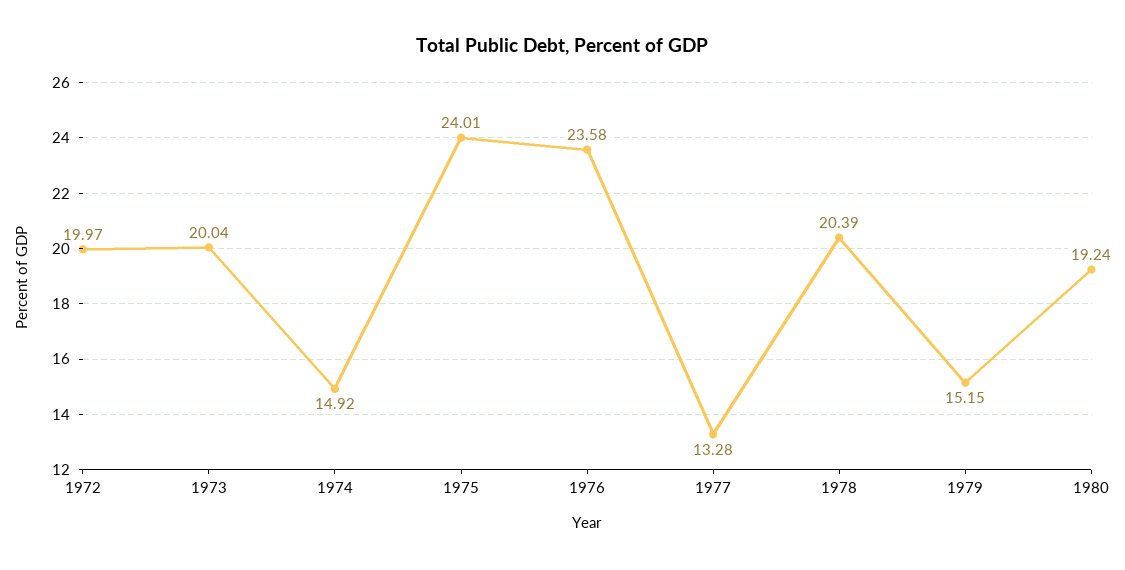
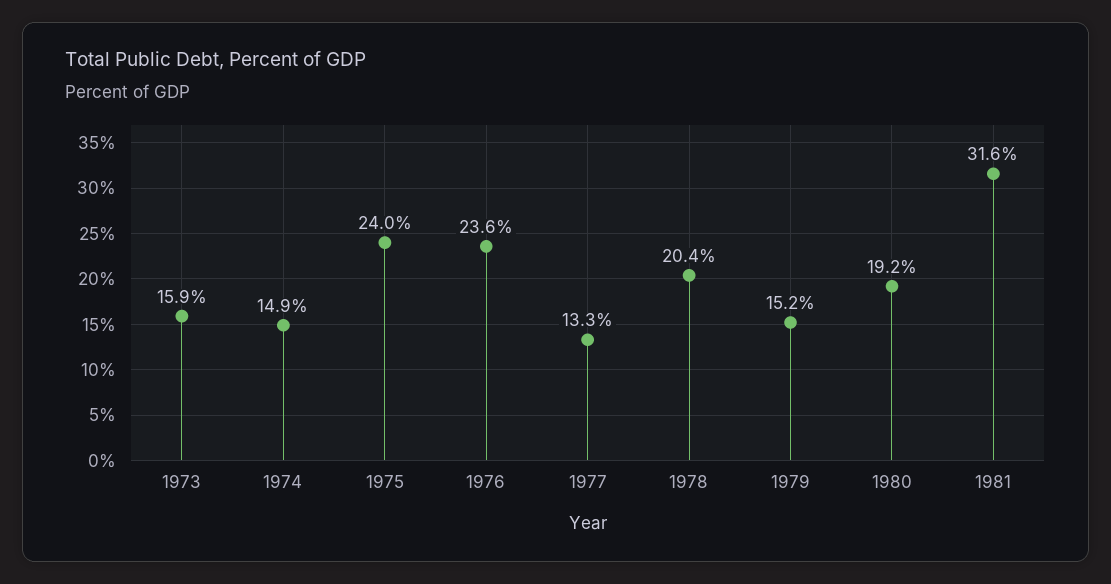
1972: 19.97 -> none
1973: 20.04 -> 15.9
1981: none -> 31.6

